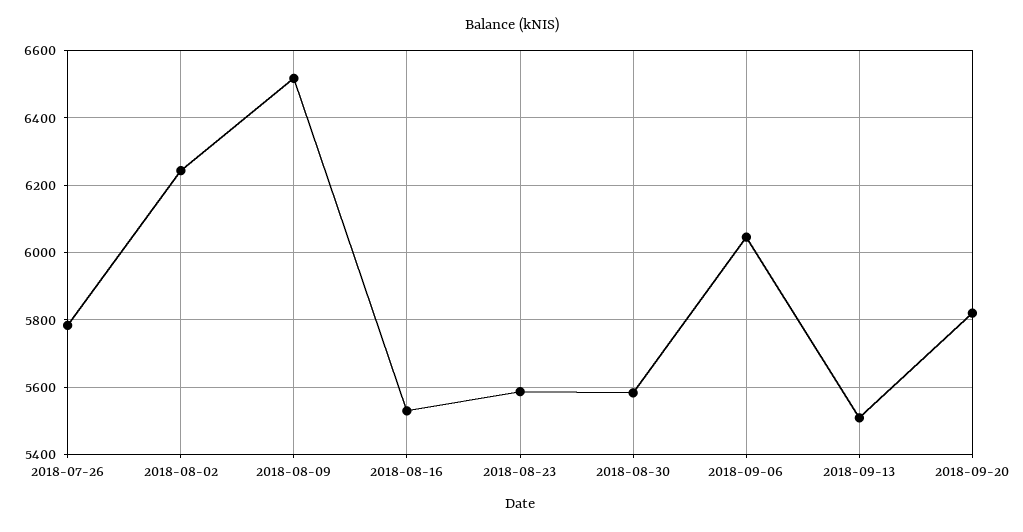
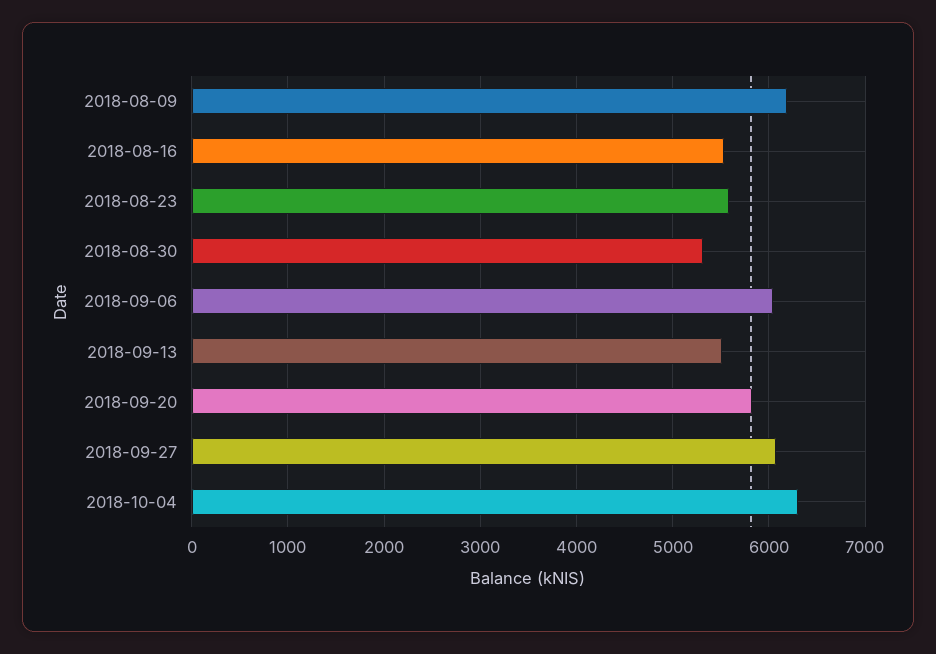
2018-07-26: 5780 -> none
2018-08-02: 6240 -> none
2018-08-09: 6520 -> 6200
2018-08-30: 5580 -> 5300
2018-09-27: none -> 6100
2018-10-04: none -> 6300

